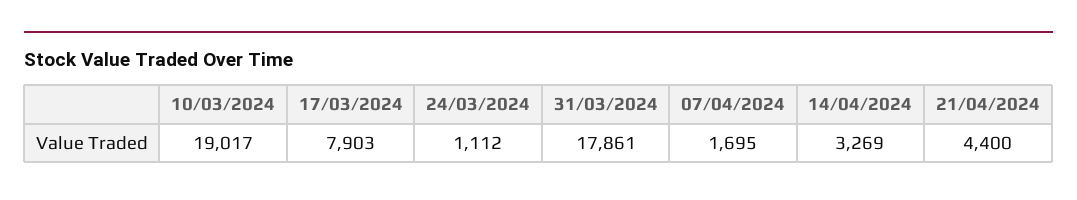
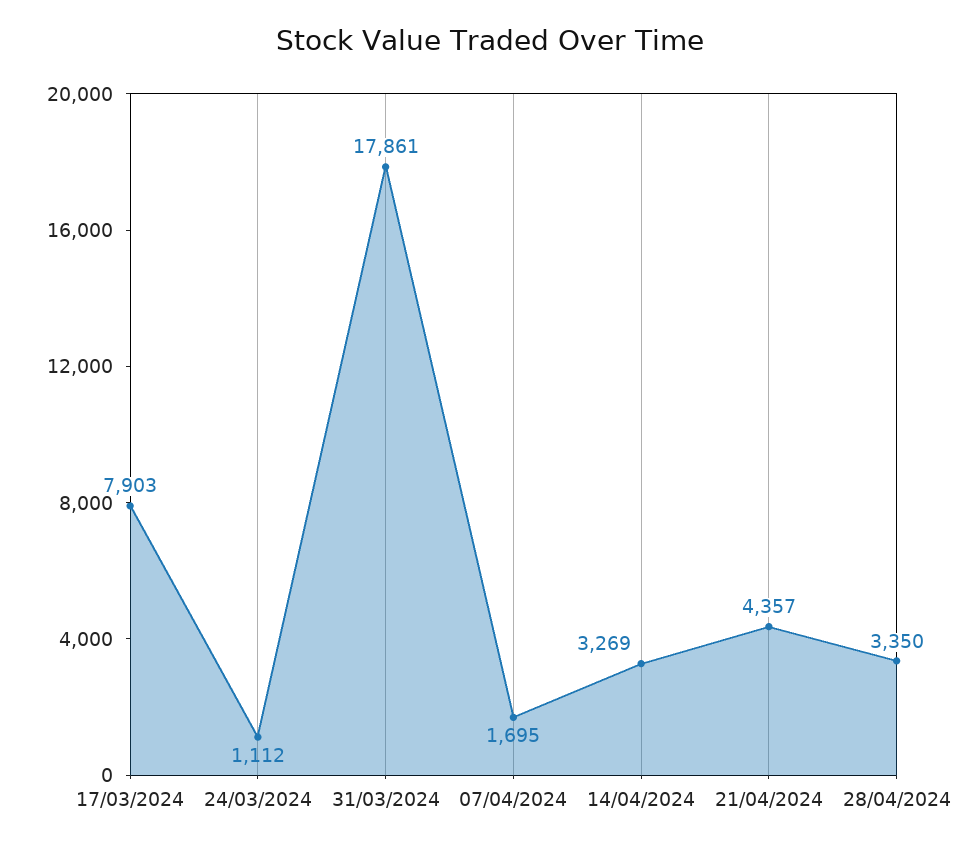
10/03/2024: 19017 -> none
21/04/2024: 4400 -> 4357
28/04/2024: none -> 3350

